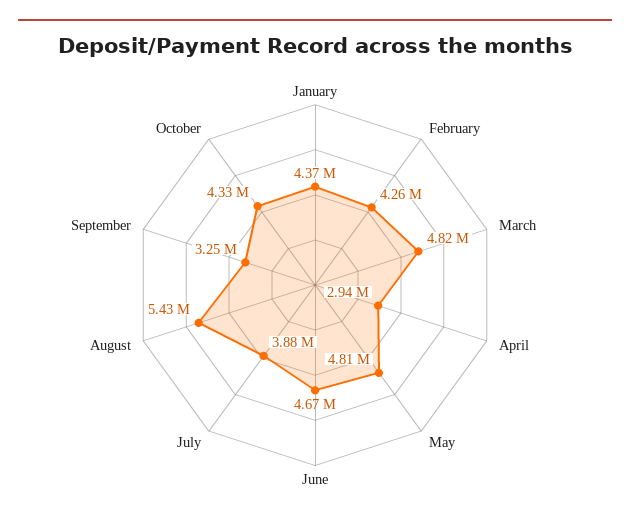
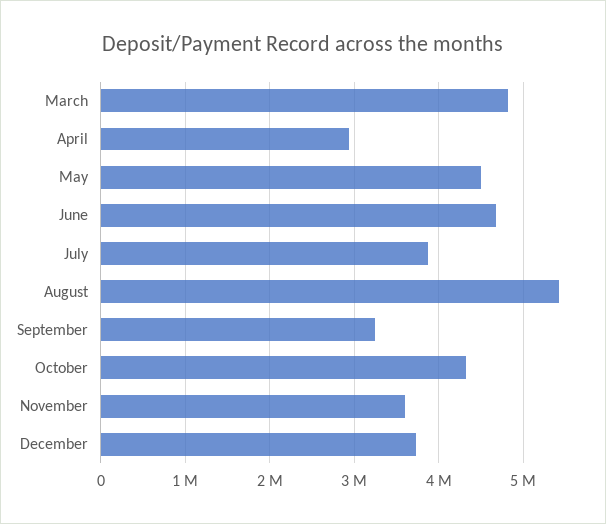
January: 4370000 -> none
February: 4260000 -> none
May: 4810000 -> 4500000
November: none -> 3600000
December: none -> 3700000

